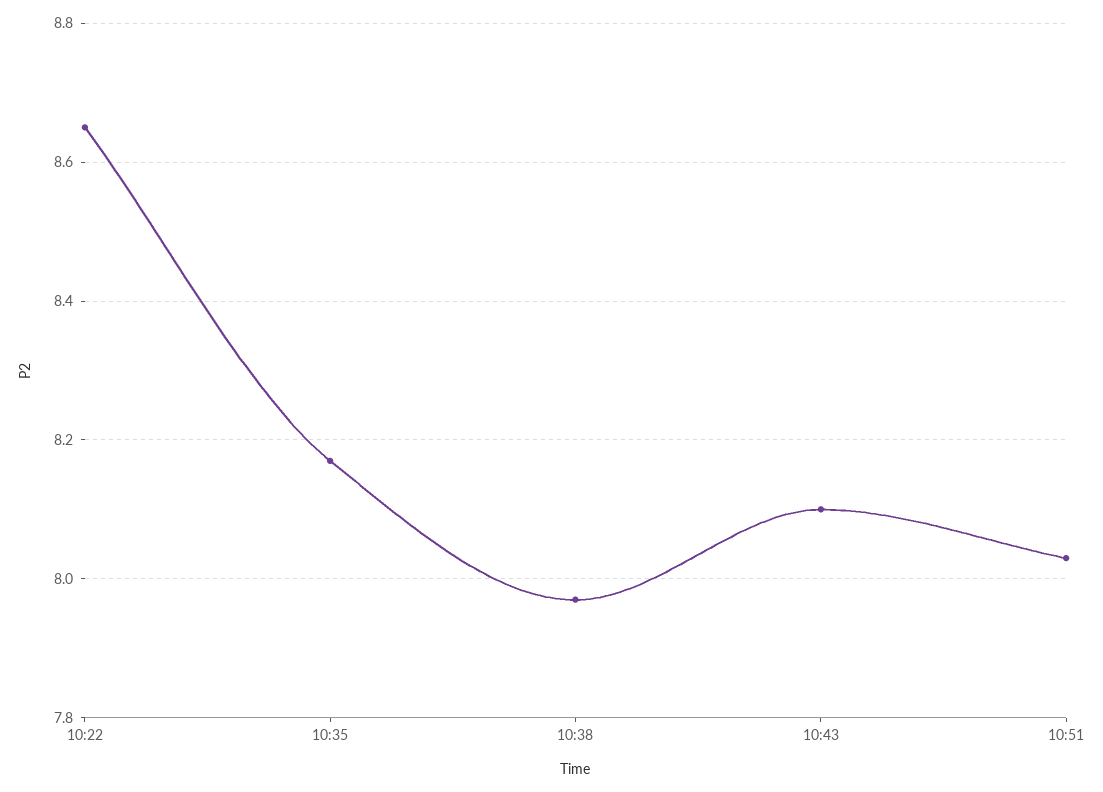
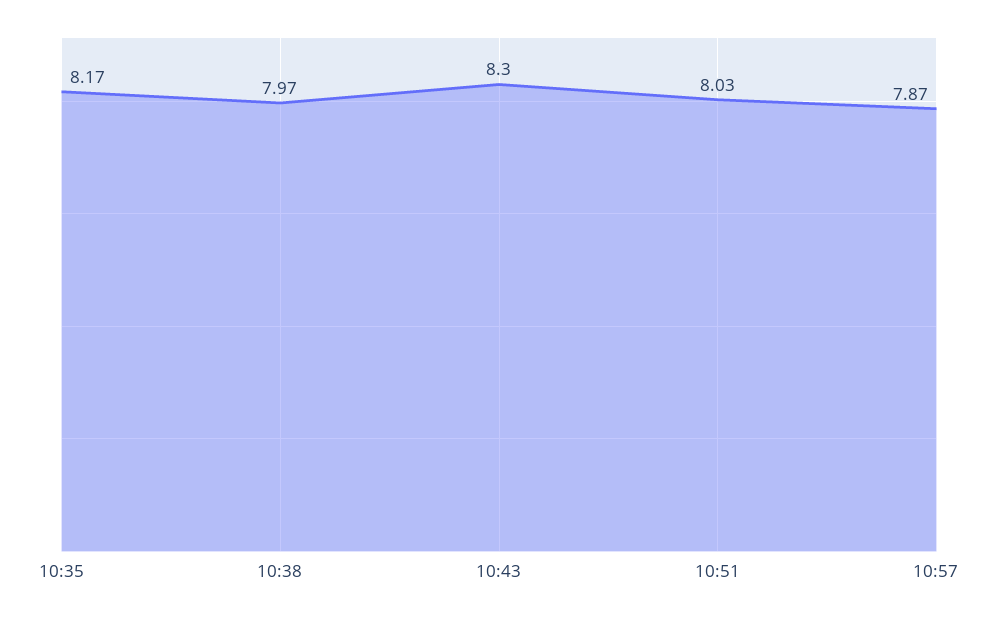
10:22: 8.65 -> none
10:43: 8.1 -> 8.3
10:57: none -> 7.87

